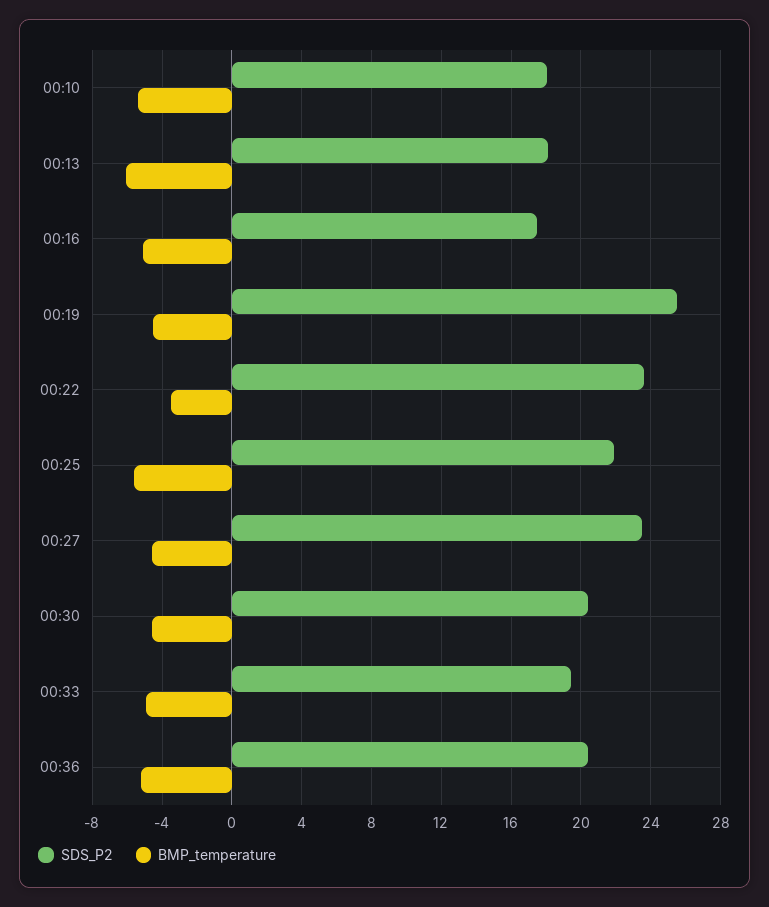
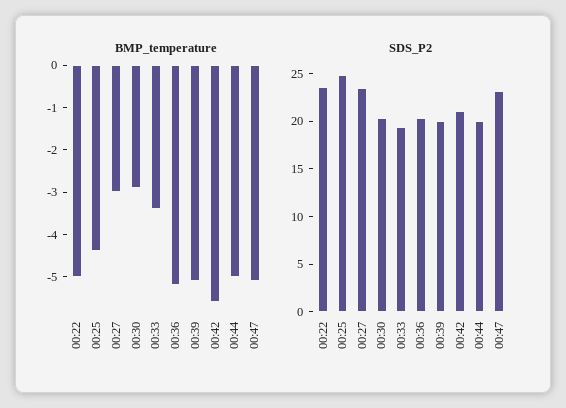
SDS_P2, 00:10: 18 -> none
BMP_temperature, 00:10: -5.5 -> none
SDS_P2, 00:13: 18 -> none
BMP_temperature, 00:13: -6 -> none
SDS_P2, 00:16: 17.5 -> none
BMP_temperature, 00:16: -5 -> none
SDS_P2, 00:19: 25.5 -> none
BMP_temperature, 00:19: -4.5 -> none
BMP_temperature, 00:22: -3.5 -> -5
SDS_P2, 00:25: 22 -> 25
BMP_temperature, 00:25: -5.5 -> -4.5
BMP_temperature, 00:27: -4.5 -> -3
BMP_temperature, 00:30: -4.5 -> -3
BMP_temperature, 00:33: -5 -> -3.5
BMP_temperature, 00:39: none -> -5
BMP_temperature, 00:42: none -> -5.5
BMP_temperature, 00:44: none -> -5
BMP_temperature, 00:47: none -> -5
SDS_P2, 00:39: none -> 20
SDS_P2, 00:42: none -> 21
SDS_P2, 00:44: none -> 20
SDS_P2, 00:47: none -> 23

